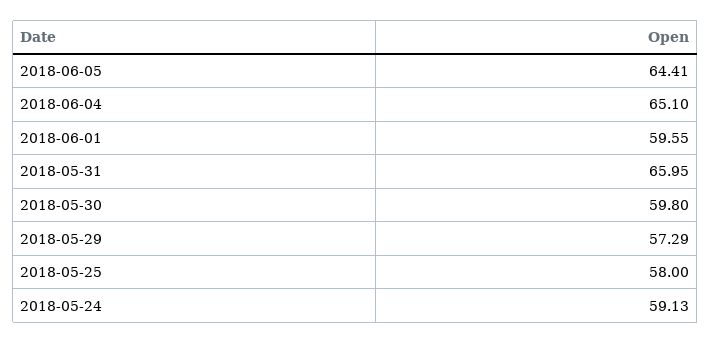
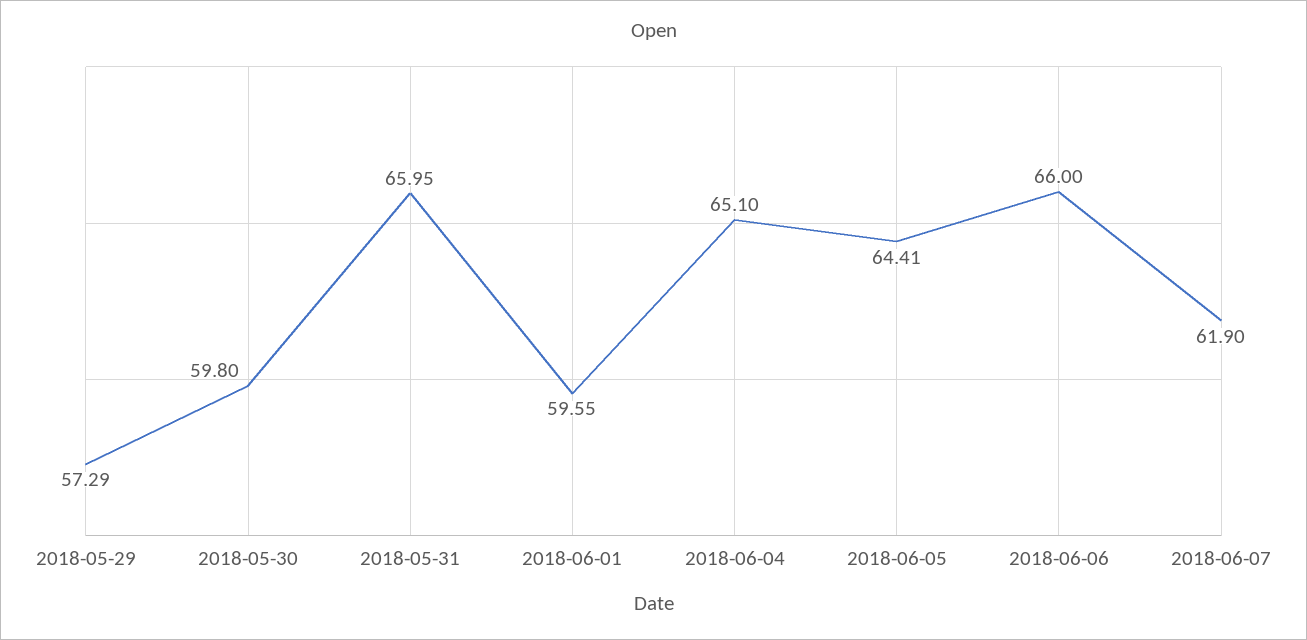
2018-05-25: 58 -> none
2018-05-24: 59.13 -> none
2018-06-06: none -> 66
2018-06-07: none -> 61.9

